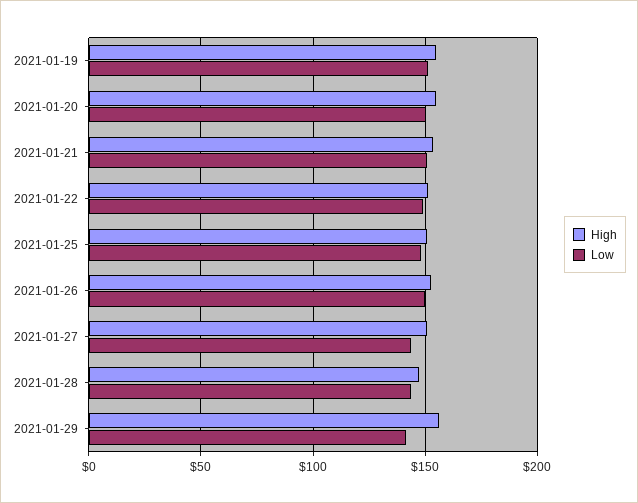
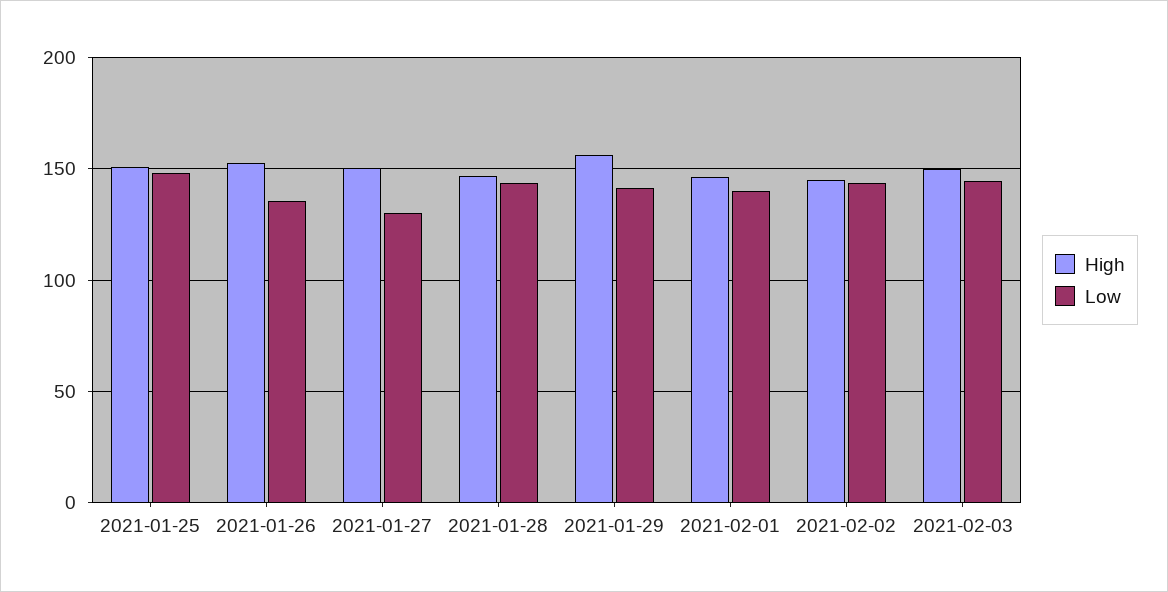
High, 2021-01-19: 155 -> none
Low, 2021-01-19: 150 -> none
High, 2021-01-20: 155 -> none
Low, 2021-01-20: 150 -> none
High, 2021-01-21: 155 -> none
Low, 2021-01-21: 150 -> none
High, 2021-01-22: 150 -> none
Low, 2021-01-22: 150 -> none
Low, 2021-01-26: 150 -> 135
Low, 2021-01-27: 145 -> 130
High, 2021-02-01: none -> 145
Low, 2021-02-01: none -> 140
High, 2021-02-02: none -> 145
Low, 2021-02-02: none -> 145
High, 2021-02-03: none -> 150
Low, 2021-02-03: none -> 145

